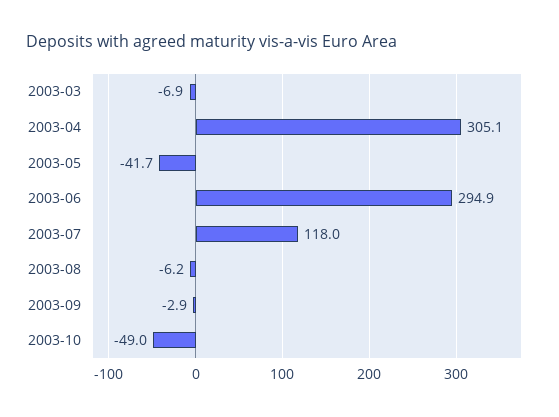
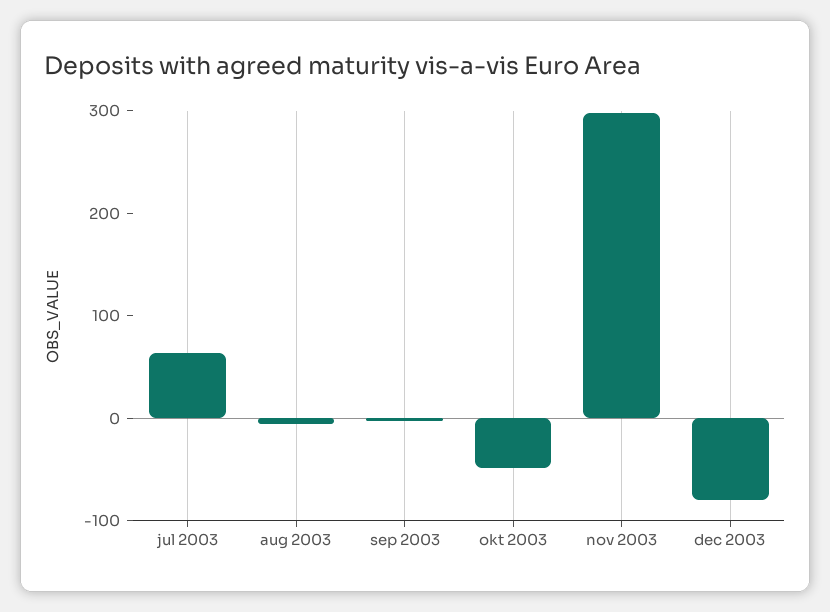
2003-03: -6.9 -> none
2003-04: 305.1 -> none
2003-05: -41.7 -> none
2003-06: 294.9 -> none
2003-07: 118 -> 60
nov 2003: none -> 300
dec 2003: none -> -80

